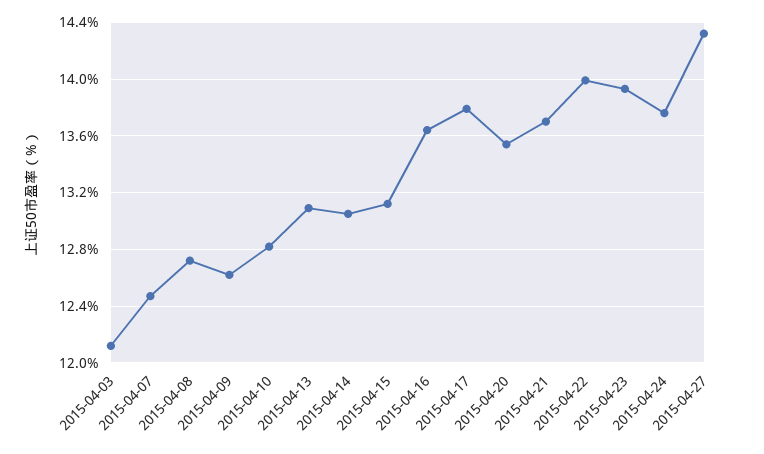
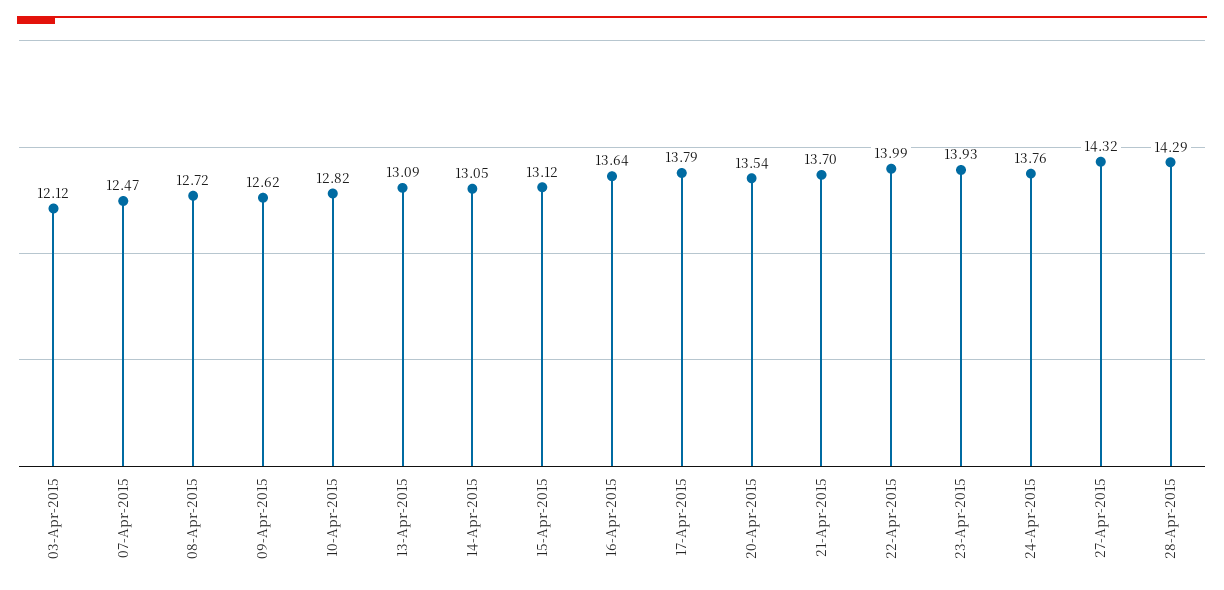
28-Apr-2015: none -> 14.29

